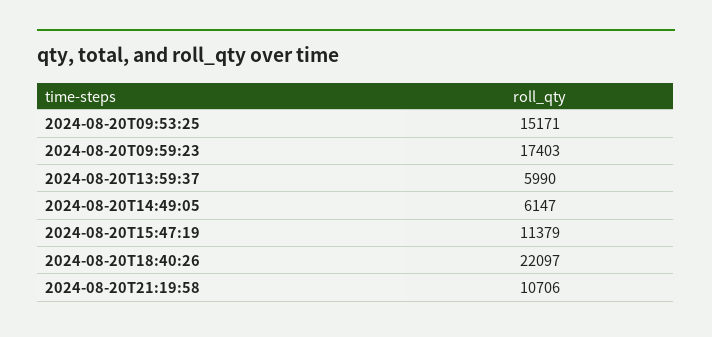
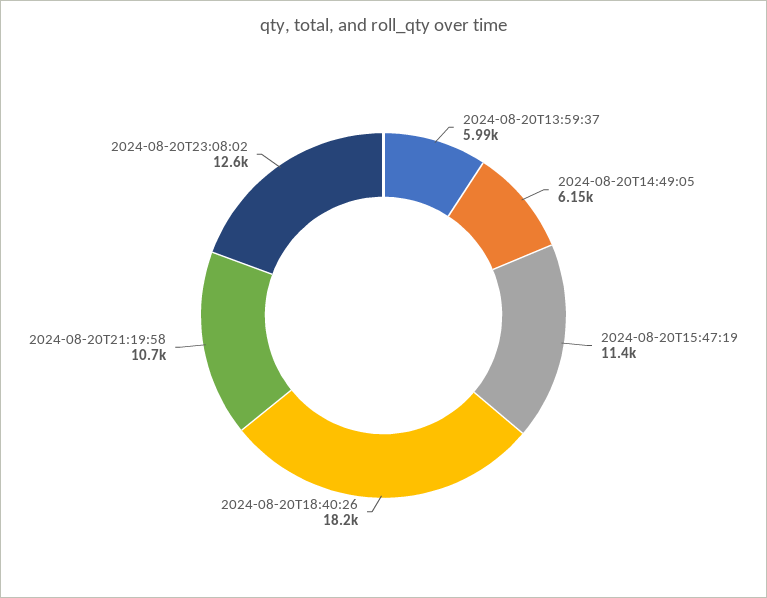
2024-08-20T09:53:25: 15171 -> none
2024-08-20T09:59:23: 17403 -> none
2024-08-20T18:40:26: 22097 -> 18200
2024-08-20T23:08:02: none -> 12600

